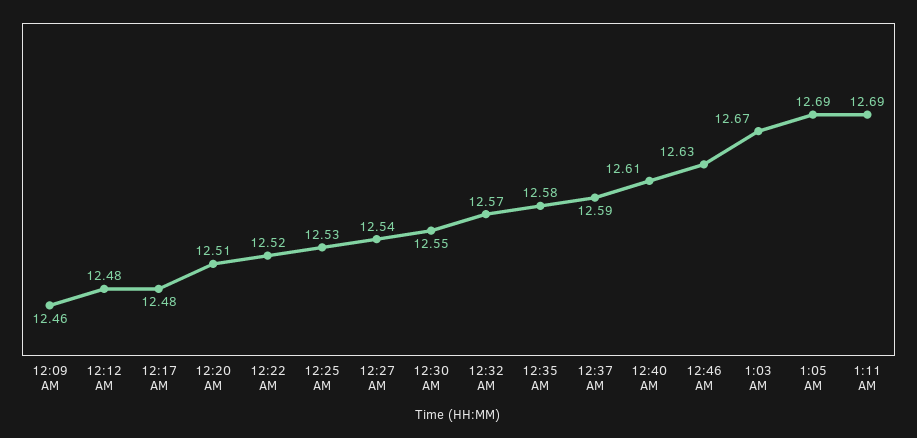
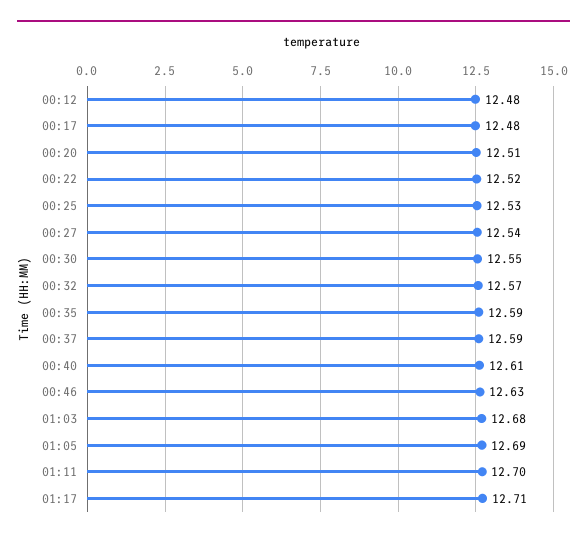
12:09 AM: 12.46 -> none
12:35 AM: 12.58 -> 12.59
1:03 AM: 12.67 -> 12.68
1:11 AM: 12.69 -> 12.7
01:17: none -> 12.71

